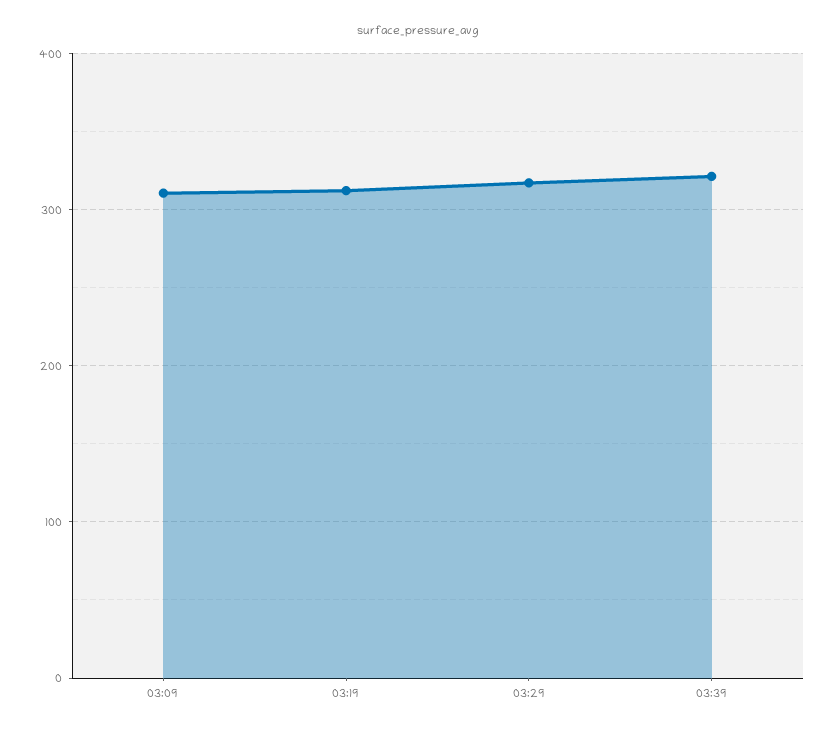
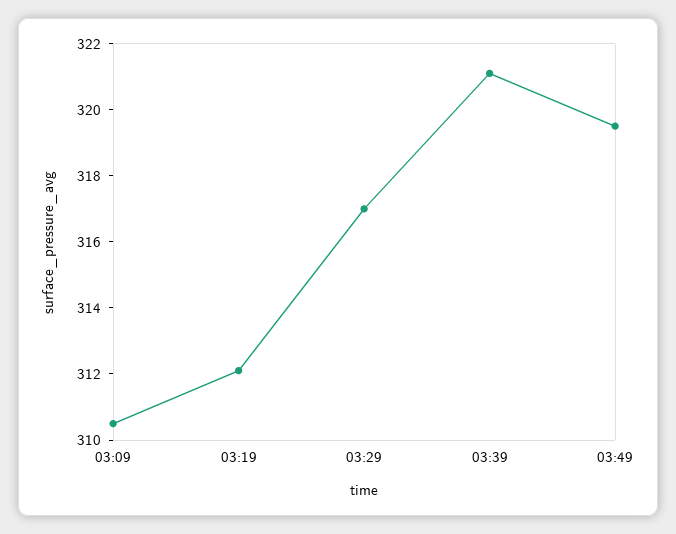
03:49: none -> 319.5

